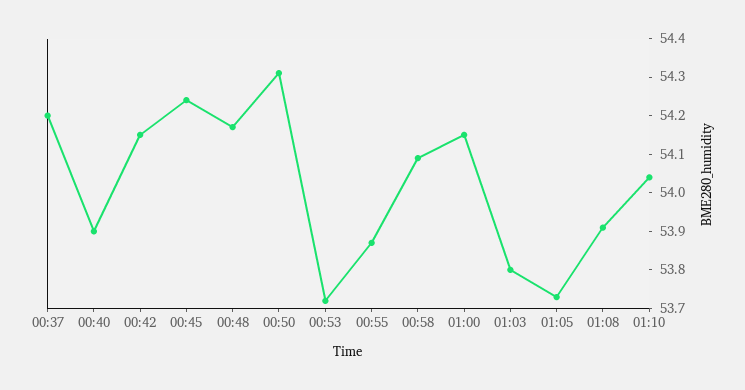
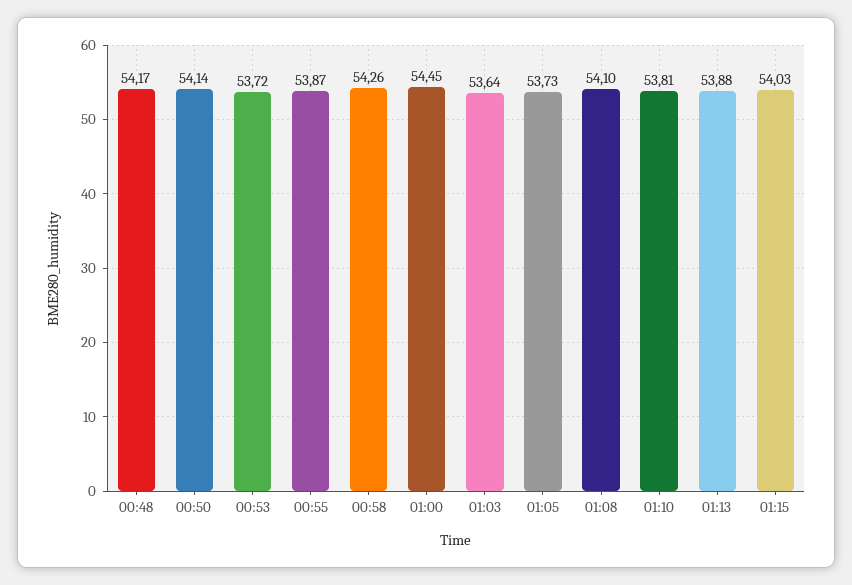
00:37: 54.2 -> none
00:40: 53.9 -> none
00:42: 54.15 -> none
00:45: 54.25 -> none
00:50: 54.3 -> 54.14
00:58: 54.1 -> 54.26
01:00: 54.15 -> 54.45
01:03: 53.8 -> 53.64
01:08: 53.9 -> 54.1
01:10: 54.05 -> 53.81
01:13: none -> 53.88
01:15: none -> 54.03

